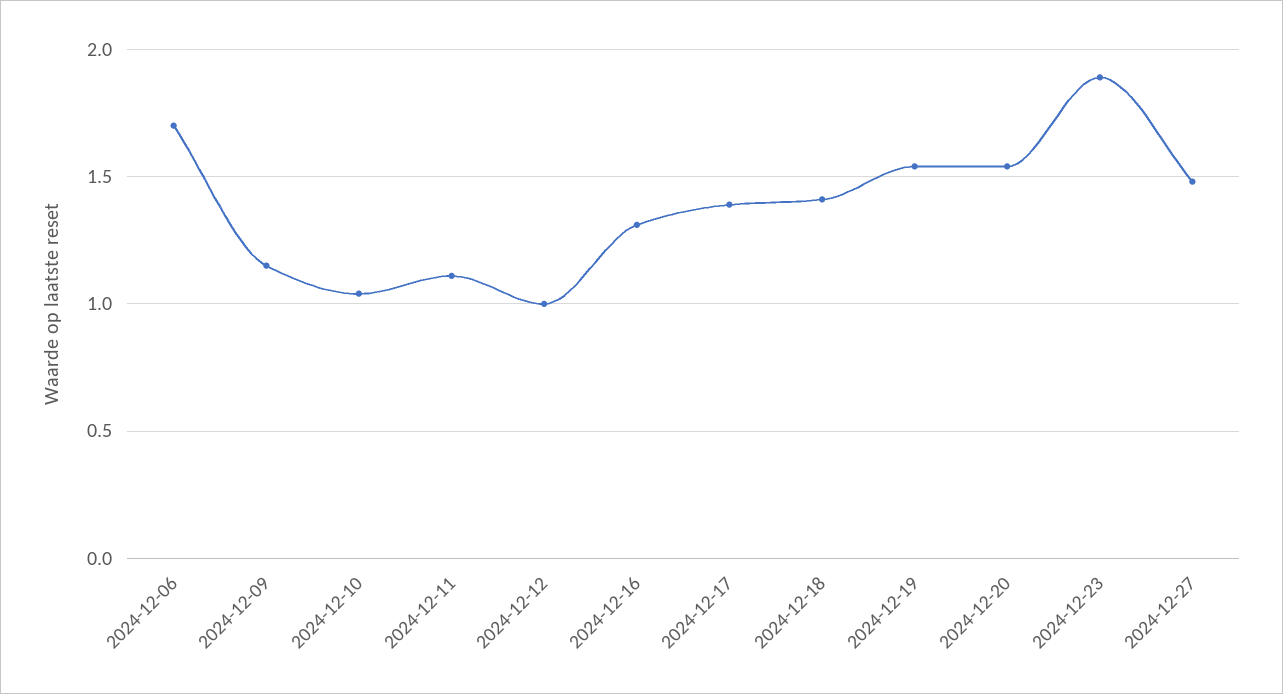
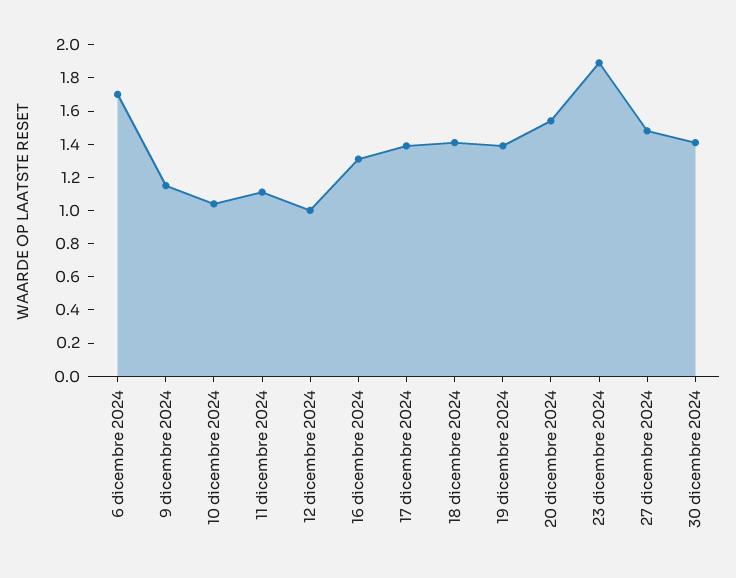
2024-12-19: 1.55 -> 1.4
30 dicembre 2024: none -> 1.4

